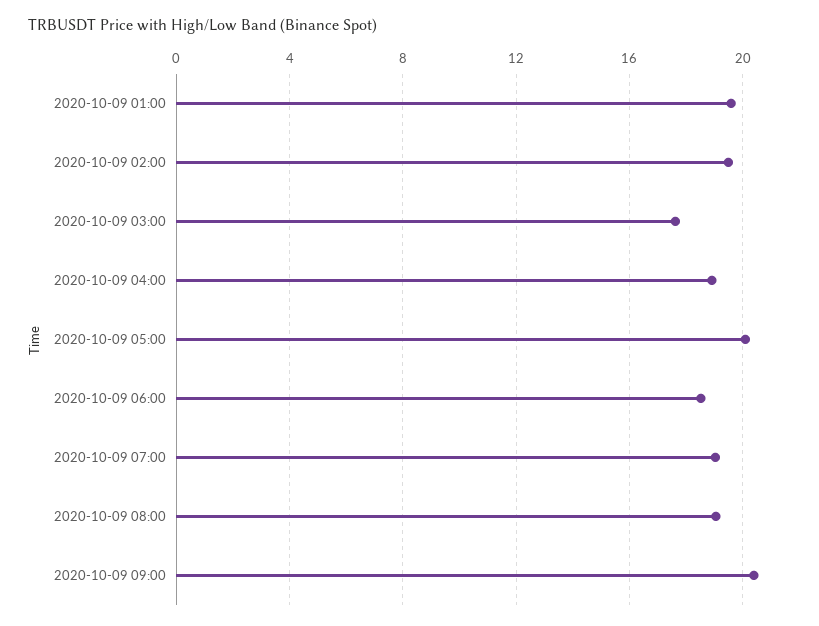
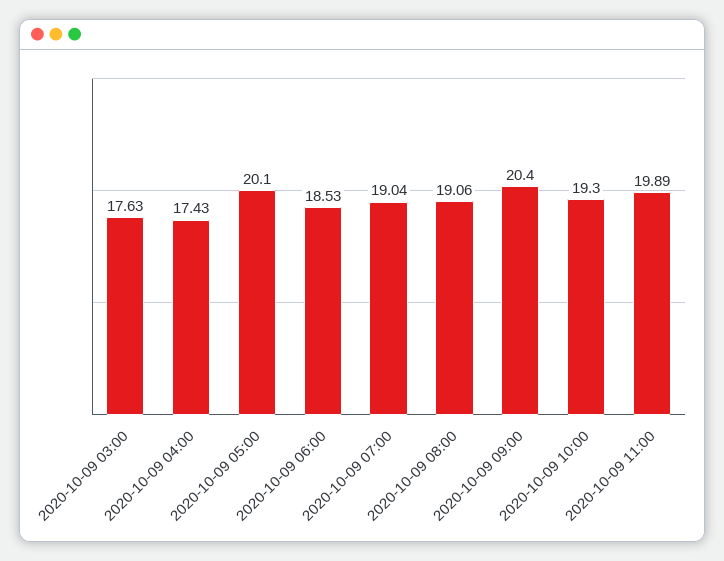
2020-10-09 01:00: 19.5 -> none
2020-10-09 02:00: 19.5 -> none
2020-10-09 04:00: 19 -> 17.43
2020-10-09 10:00: none -> 19.3
2020-10-09 11:00: none -> 19.89

